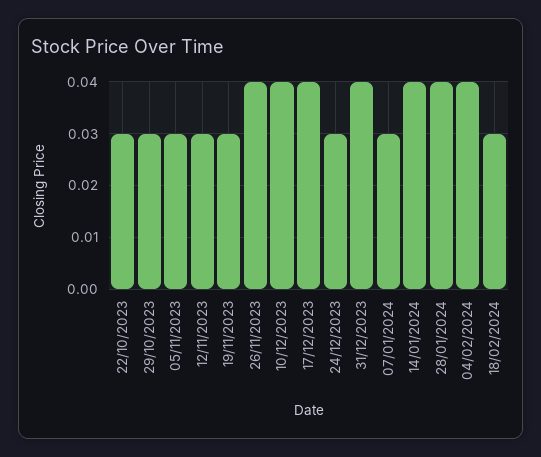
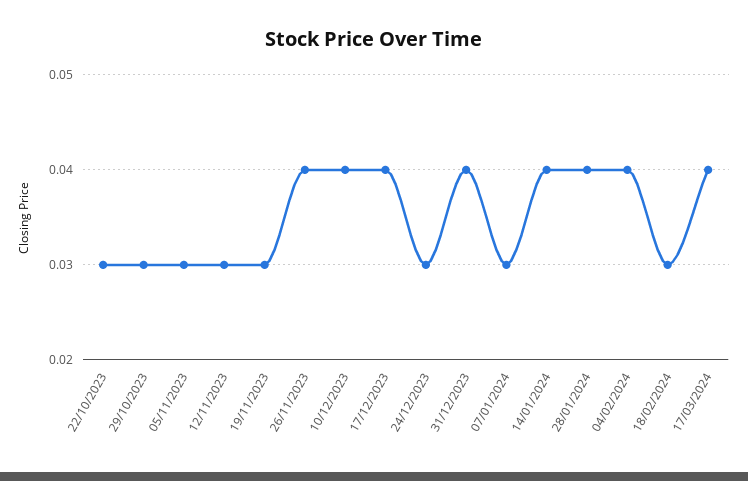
17/03/2024: none -> 0.04

